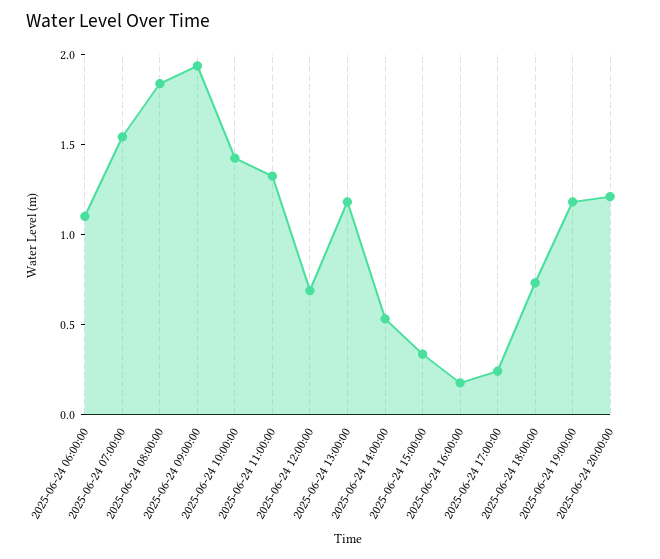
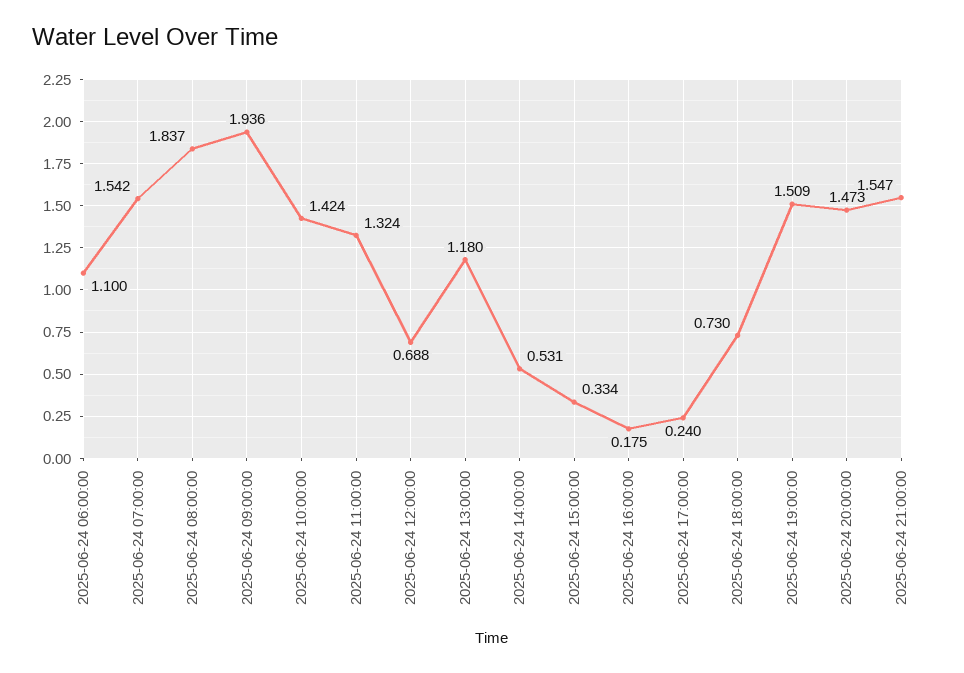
2025-06-24 19:00:00: 1.2 -> 1.509
2025-06-24 20:00:00: 1.2 -> 1.473
2025-06-24 21:00:00: none -> 1.547

